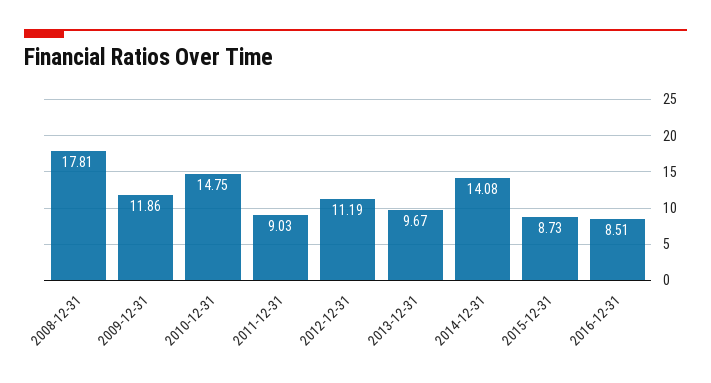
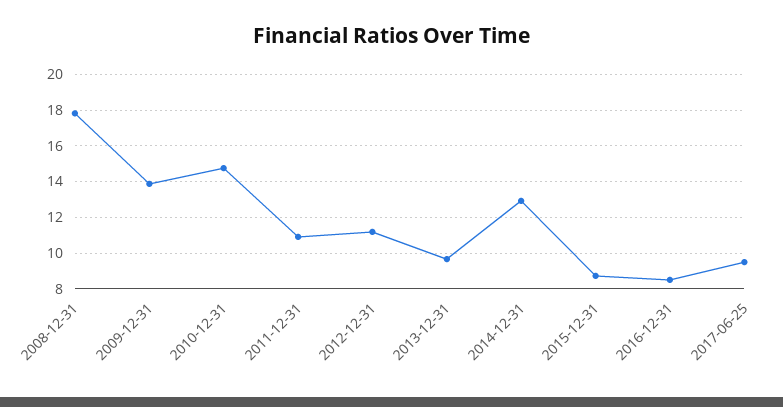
2009-12-31: 11.86 -> 14
2011-12-31: 9.03 -> 11
2014-12-31: 14.08 -> 13
2017-06-25: none -> 9.5

